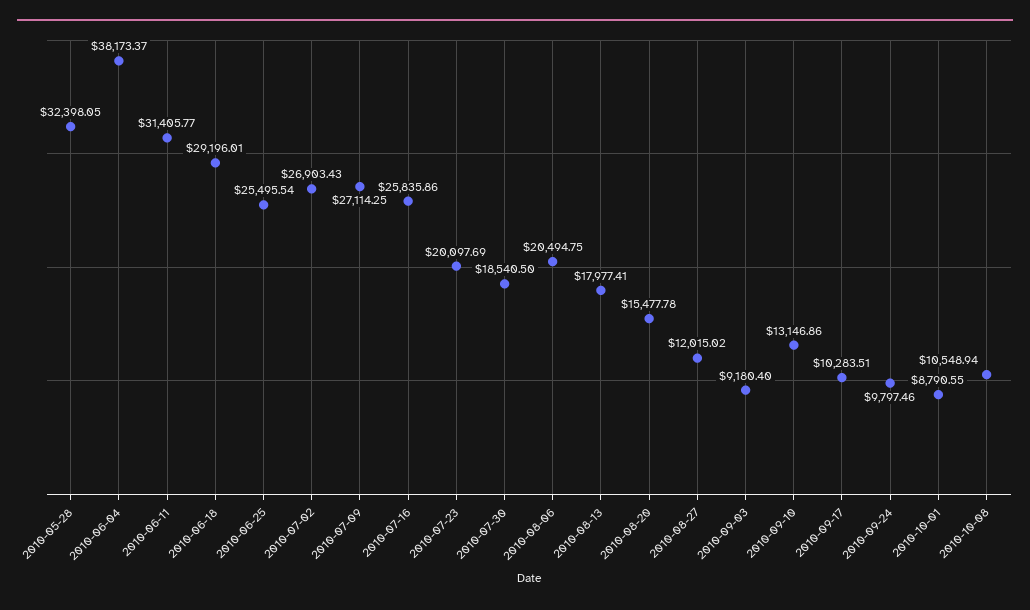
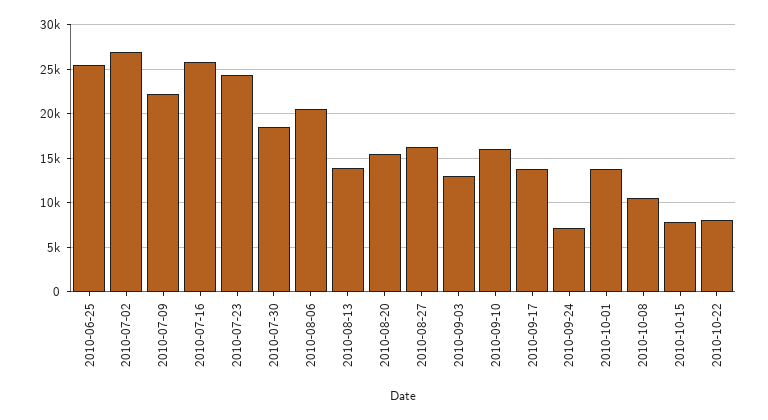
2010-05-28: 32398.05 -> none
2010-06-04: 38173.37 -> none
2010-06-11: 31405.77 -> none
2010-06-18: 29196.01 -> none
2010-07-09: 27114.25 -> 22000
2010-07-23: 20097.69 -> 24000
2010-08-13: 17977.41 -> 14000
2010-08-27: 12015.02 -> 16000
2010-09-03: 9180.4 -> 13000
2010-09-10: 13146.86 -> 16000
2010-09-17: 10283.51 -> 14000
2010-09-24: 9797.46 -> 7000
2010-10-01: 8790.55 -> 14000
2010-10-15: none -> 8000
2010-10-22: none -> 8000

